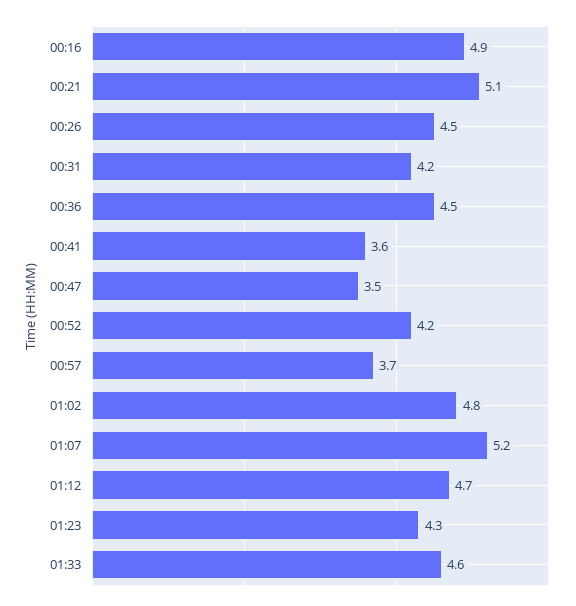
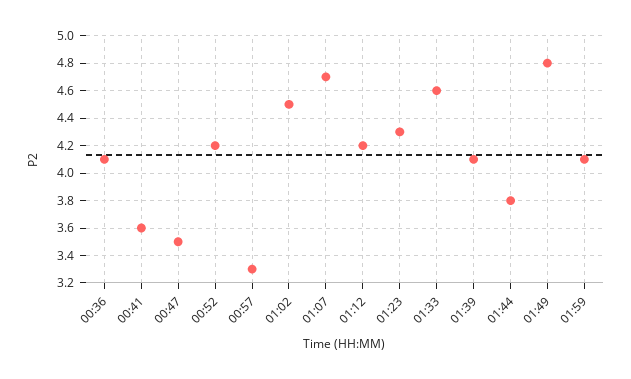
00:16: 4.9 -> none
00:21: 5.1 -> none
00:26: 4.5 -> none
00:31: 4.2 -> none
00:36: 4.5 -> 4.1
00:57: 3.7 -> 3.3
01:02: 4.8 -> 4.5
01:07: 5.2 -> 4.7
01:12: 4.7 -> 4.2
01:39: none -> 4.1
01:44: none -> 3.8
01:49: none -> 4.8
01:59: none -> 4.1

